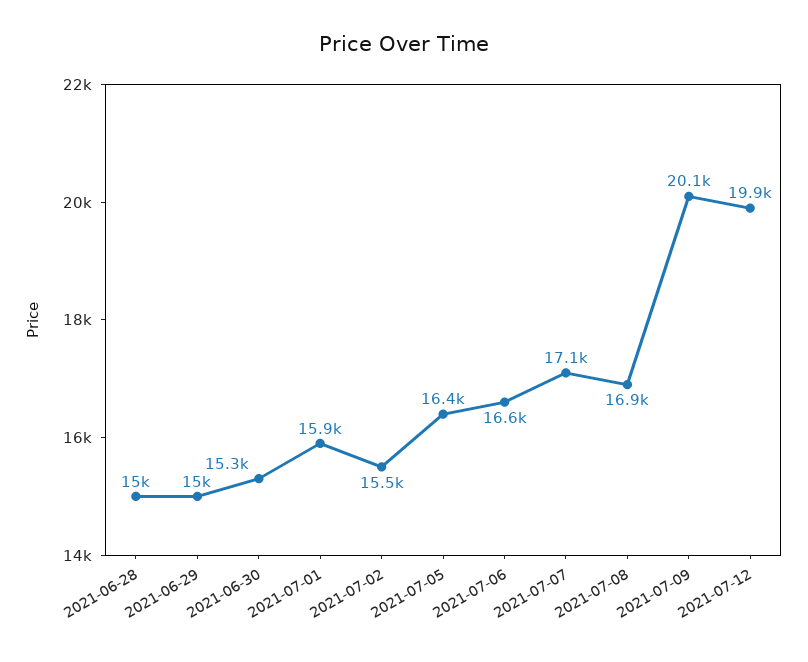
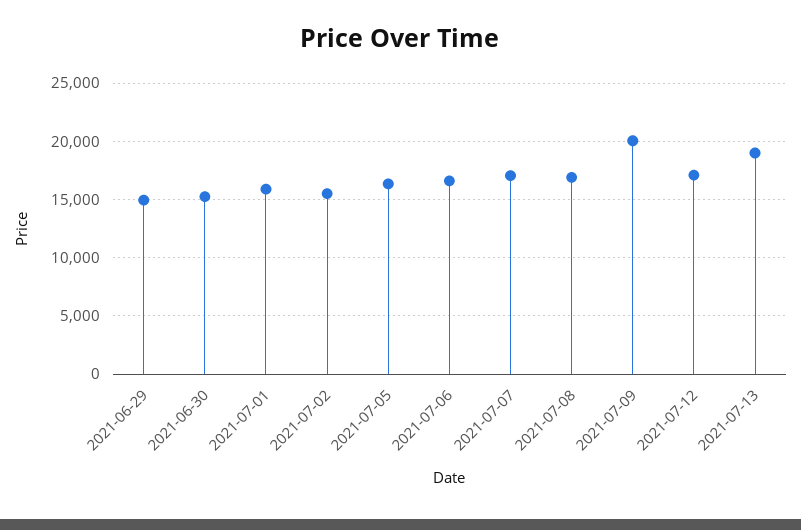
2021-06-28: 15000 -> none
2021-07-12: 19900 -> 17000
2021-07-13: none -> 19000

